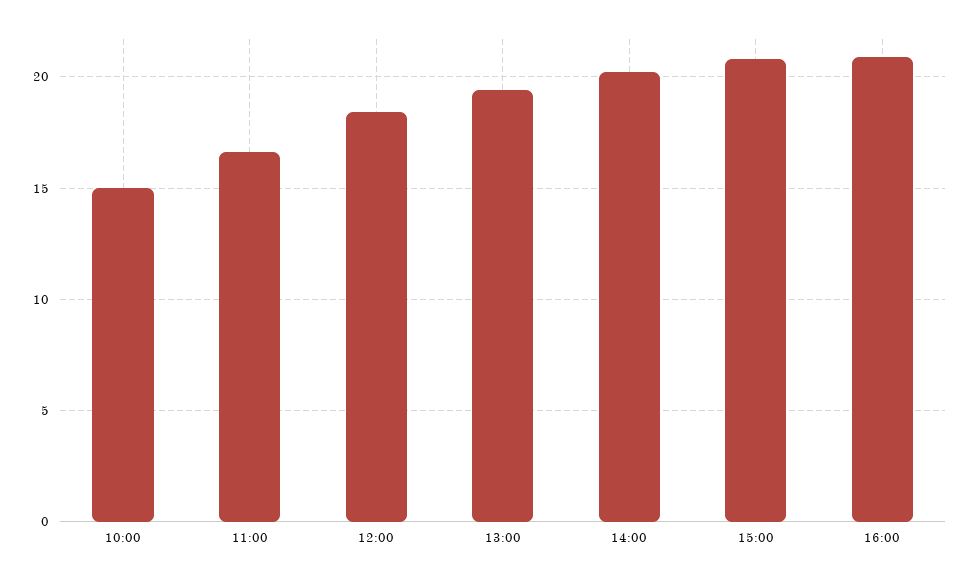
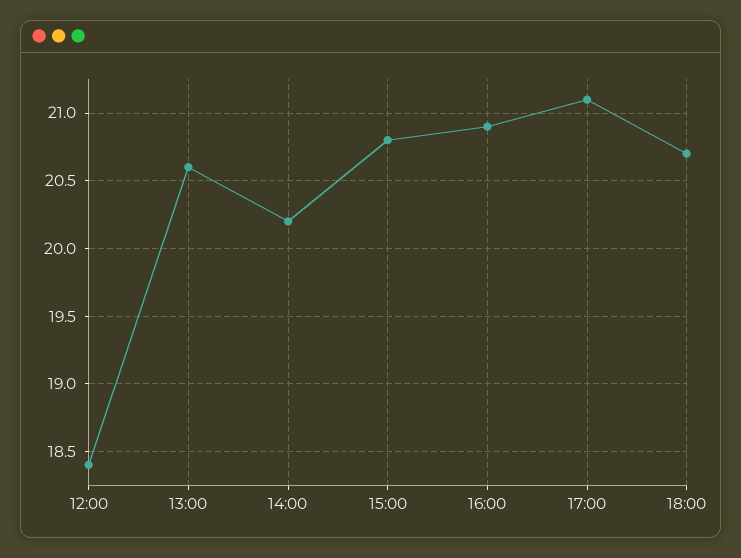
10:00: 15 -> none
11:00: 16.5 -> none
13:00: 19.5 -> 20.6
17:00: none -> 21.1
18:00: none -> 20.7

